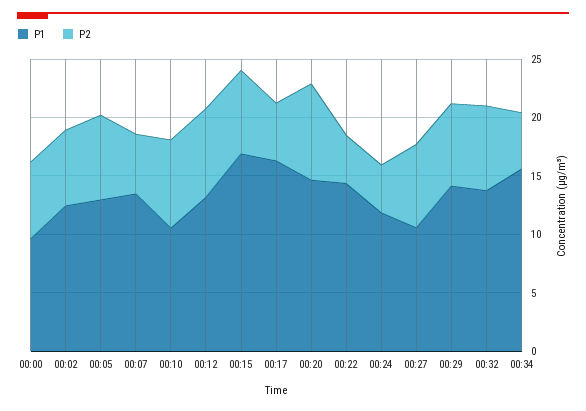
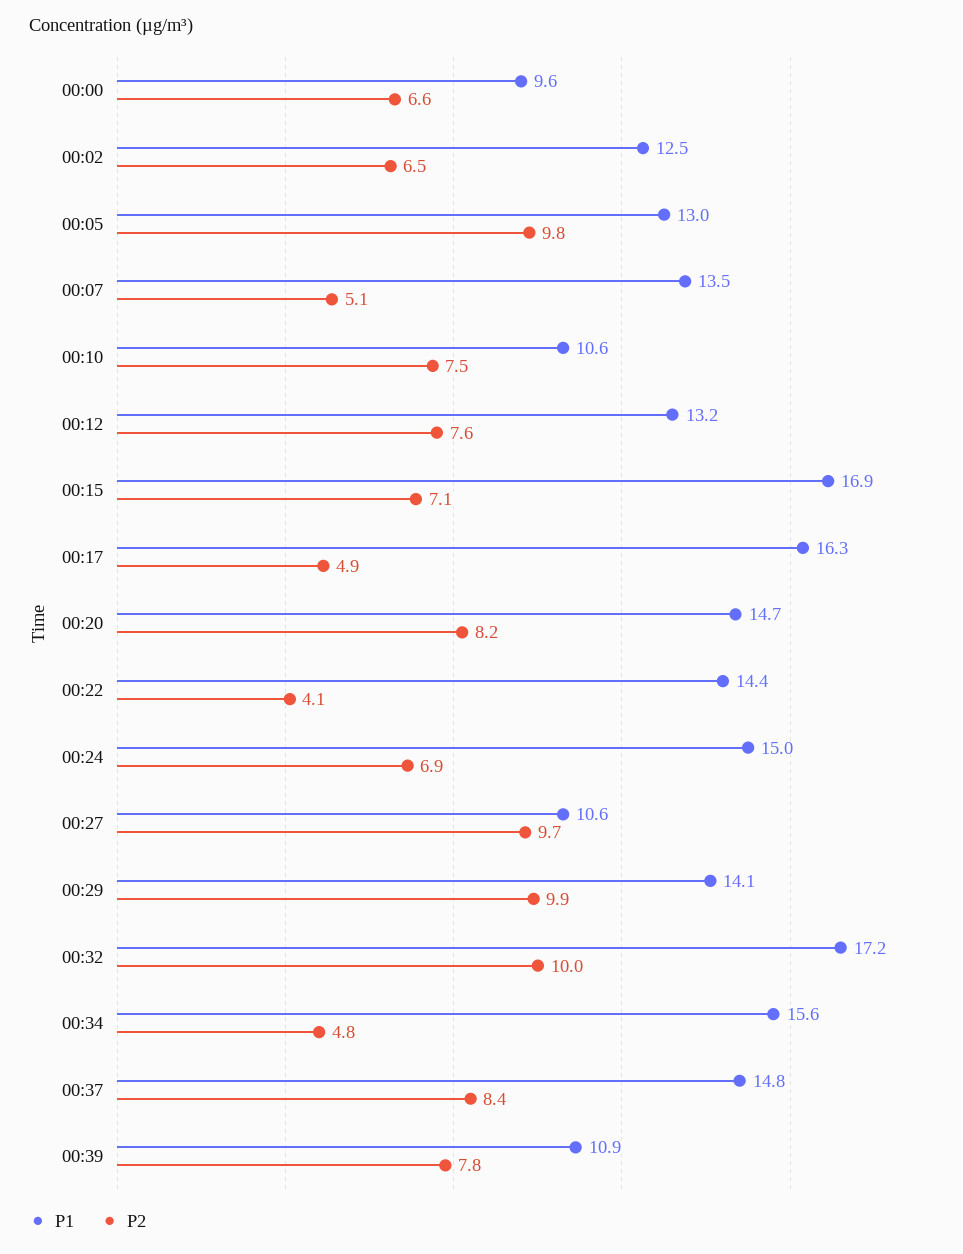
P2, 00:05: 7 -> 9.8
P1, 00:24: 12 -> 15
P2, 00:24: 4 -> 6.9
P2, 00:27: 7 -> 9.7
P2, 00:29: 7 -> 9.9
P1, 00:32: 14 -> 17.2
P2, 00:32: 7 -> 10
P1, 00:37: none -> 14.8
P2, 00:37: none -> 8.4
P1, 00:39: none -> 10.9
P2, 00:39: none -> 7.8

